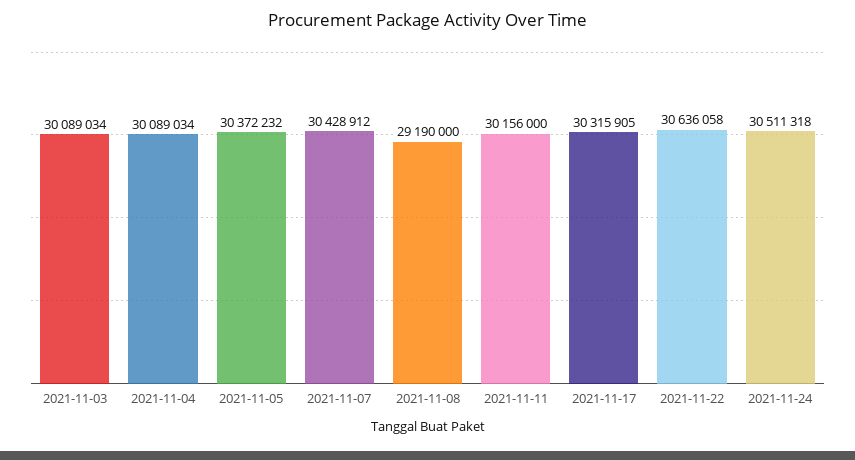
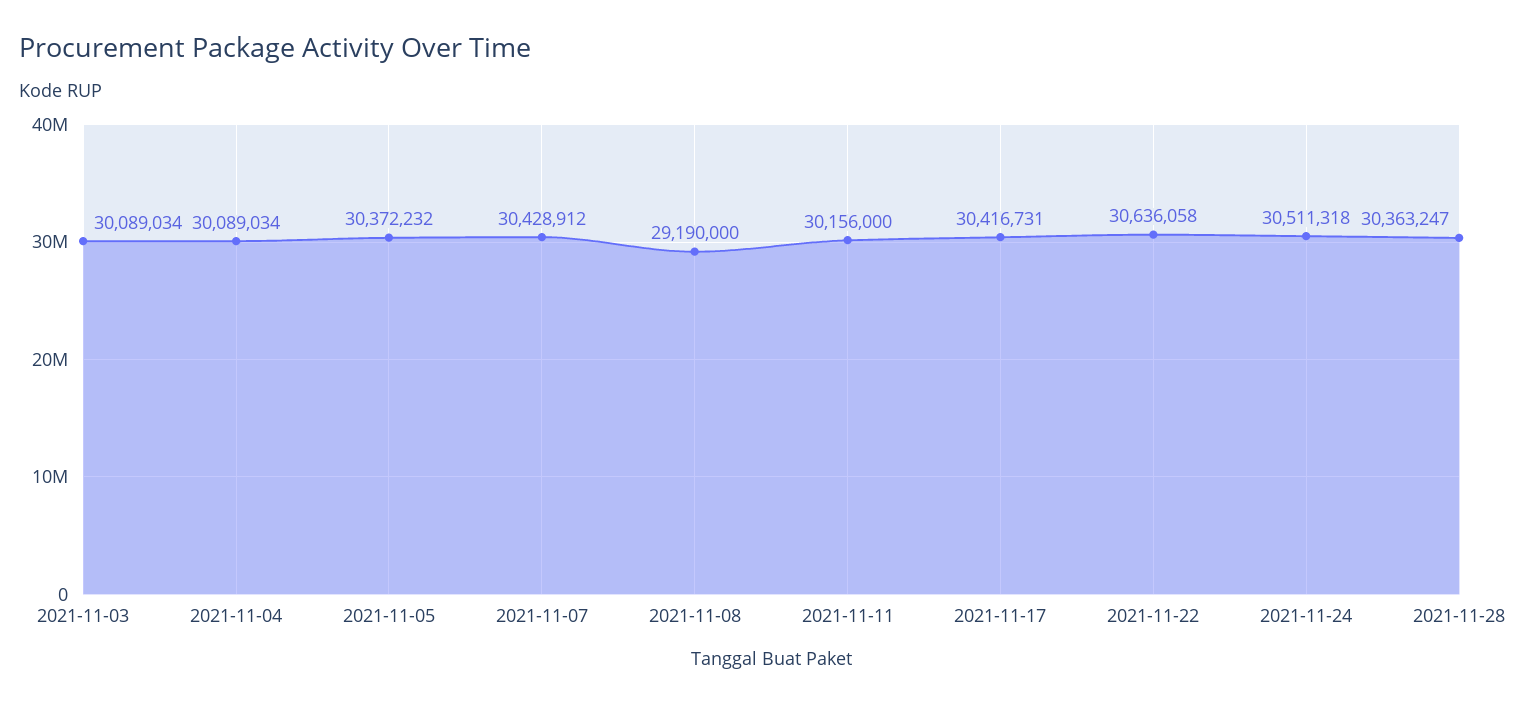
2021-11-17: 30315905 -> 30416731
2021-11-28: none -> 30363247

